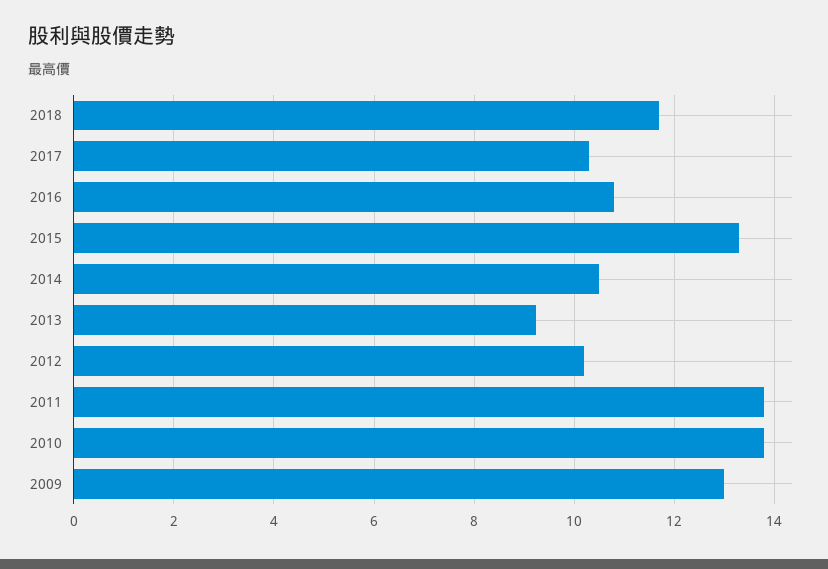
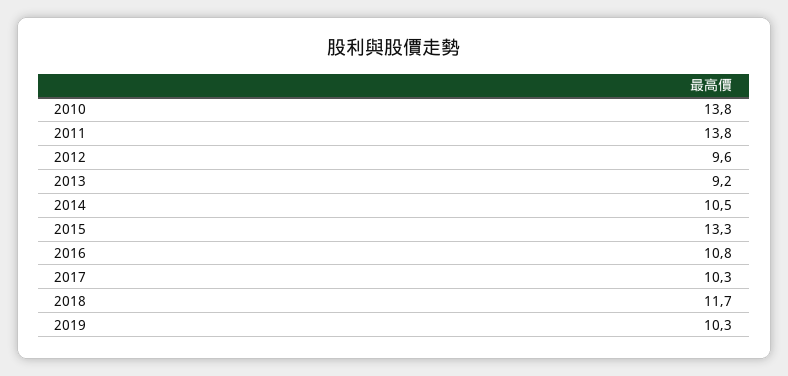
2012: 10.2 -> 9.6
2009: 13 -> none
2019: none -> 10.3

